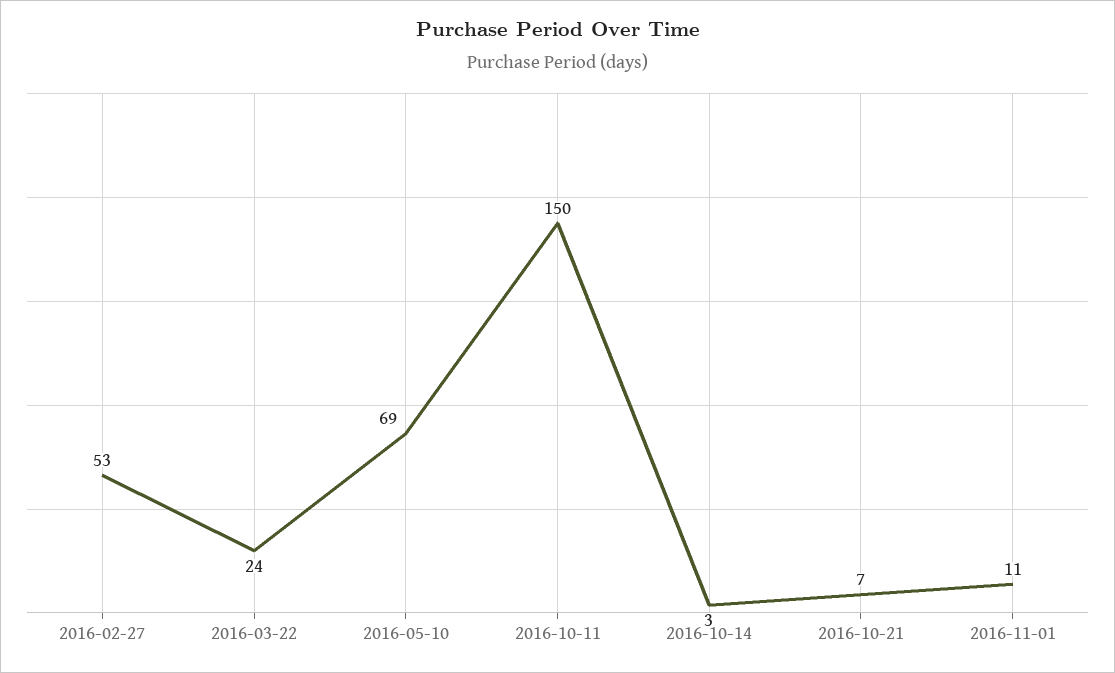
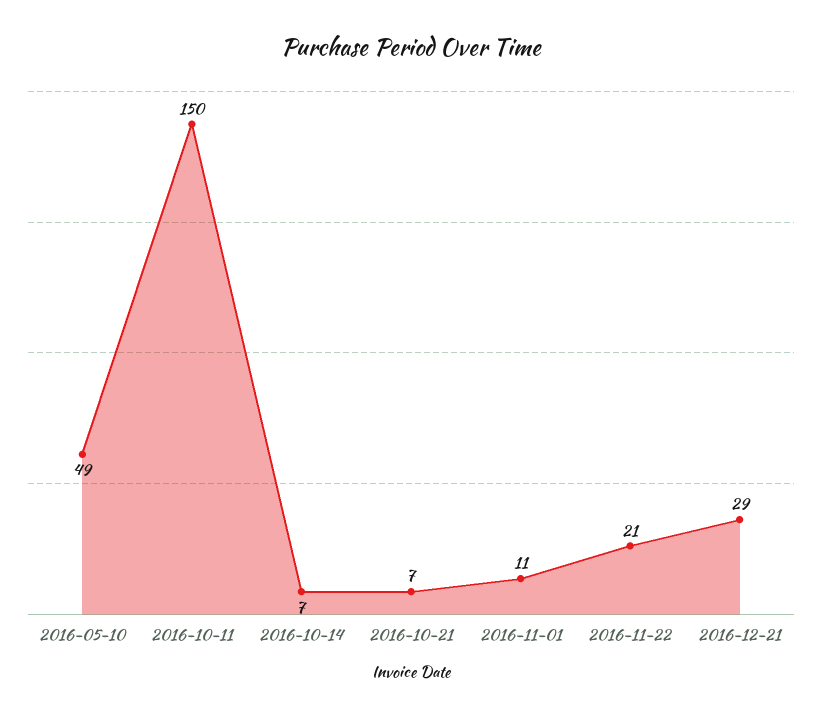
2016-02-27: 53 -> none
2016-03-22: 24 -> none
2016-05-10: 69 -> 49
2016-10-14: 3 -> 7
2016-11-22: none -> 21
2016-12-21: none -> 29

